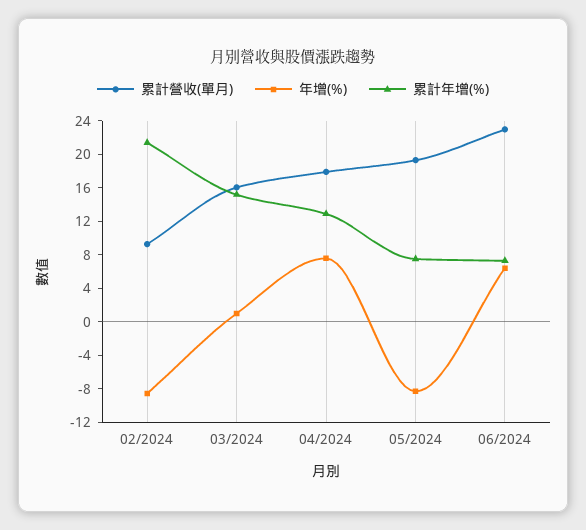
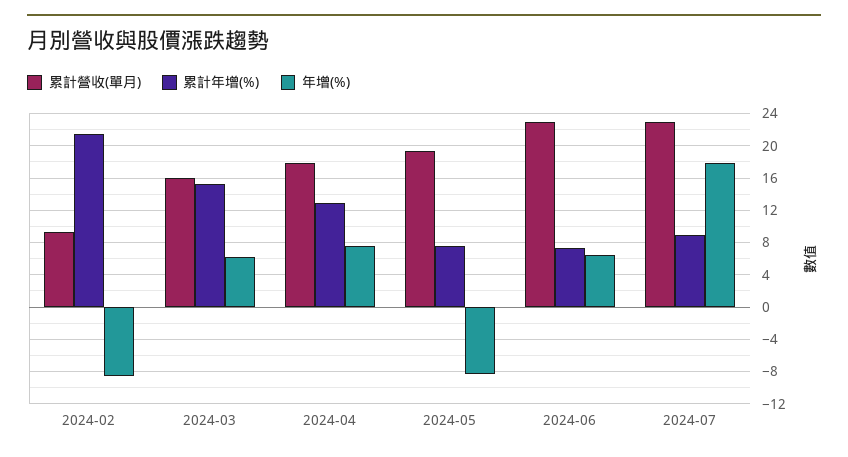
年增(%), 03/2024: 1 -> 6
累計營收(單月), 2024-07: none -> 23
累計年增(%), 2024-07: none -> 9
年增(%), 2024-07: none -> 18

